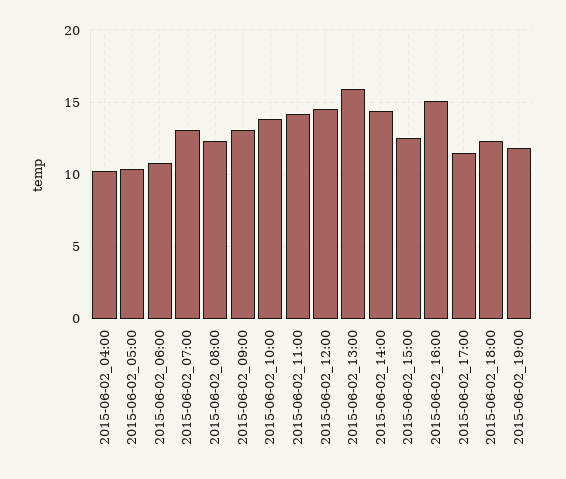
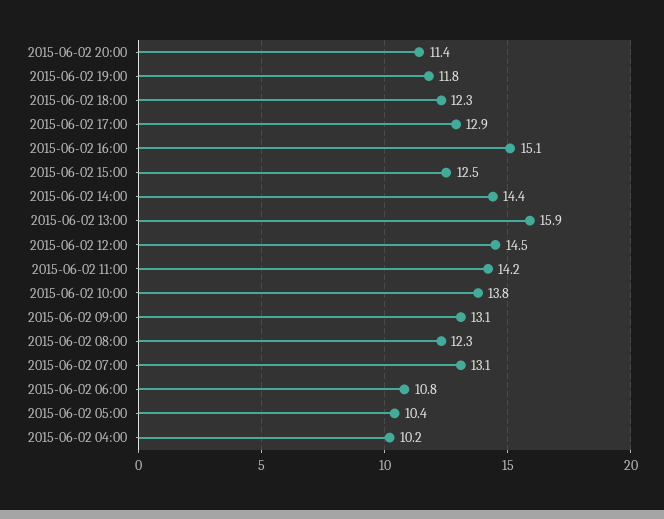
2015-06-02_17:00: 11.5 -> 12.9
2015-06-02 20:00: none -> 11.4

